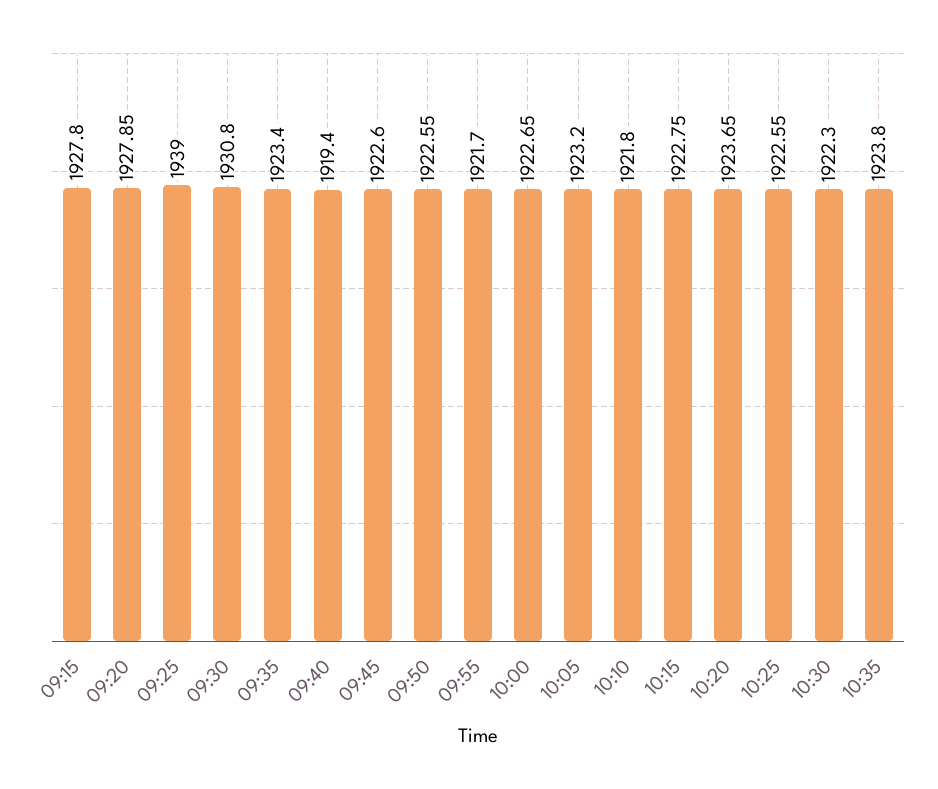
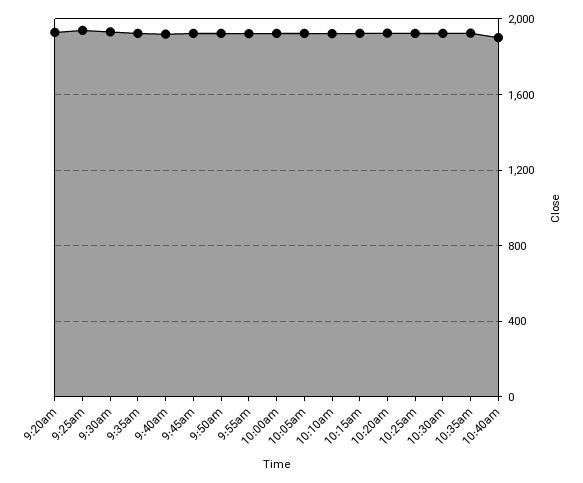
09:15: 1927.8 -> none
10:40am: none -> 1900

